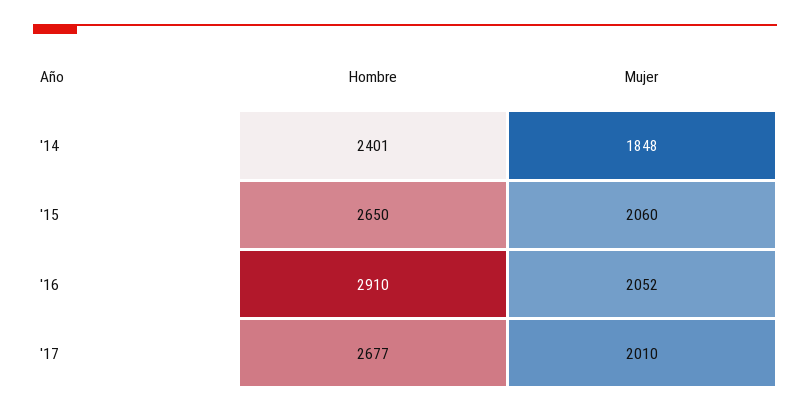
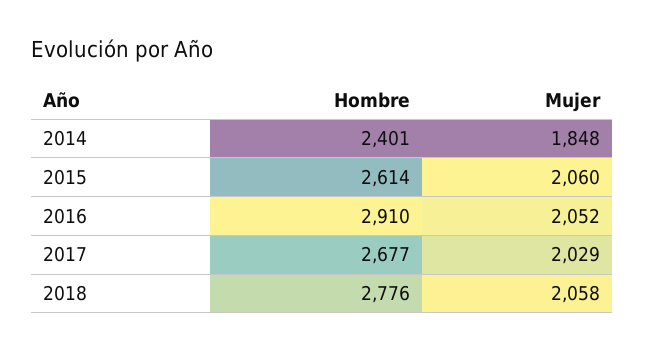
Hombre, '15: 2650 -> 2614
Mujer, '17: 2010 -> 2029
Hombre, 2018: none -> 2776
Mujer, 2018: none -> 2058

